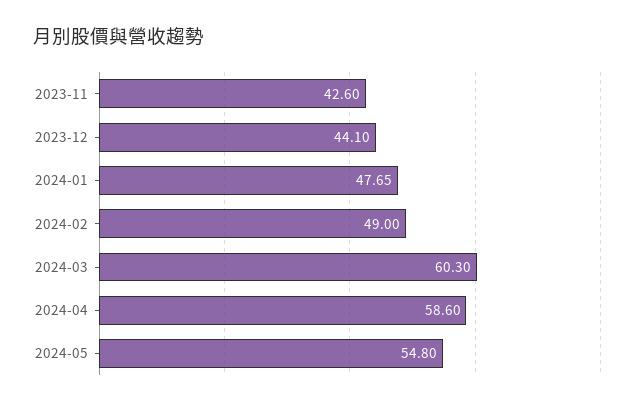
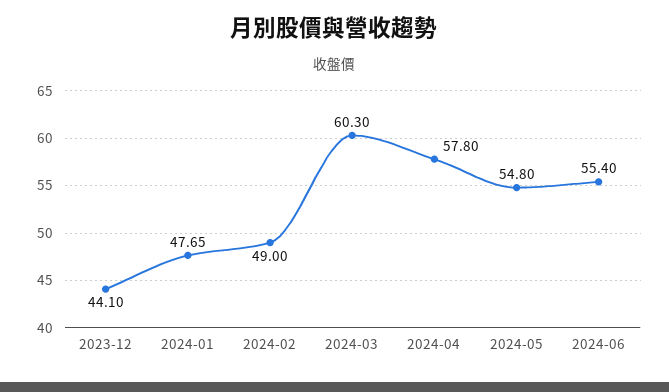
2023-11: 42.6 -> none
2024-04: 58.6 -> 57.8
2024-06: none -> 55.4

